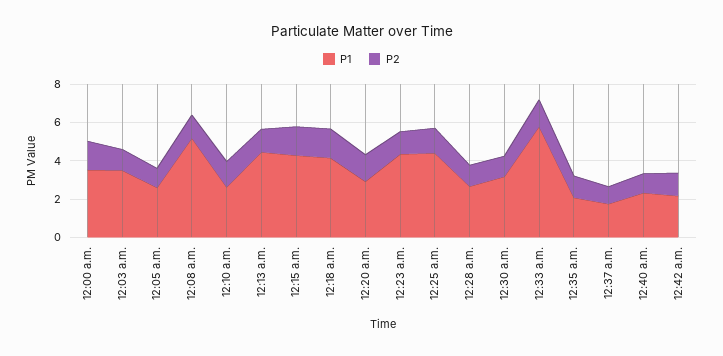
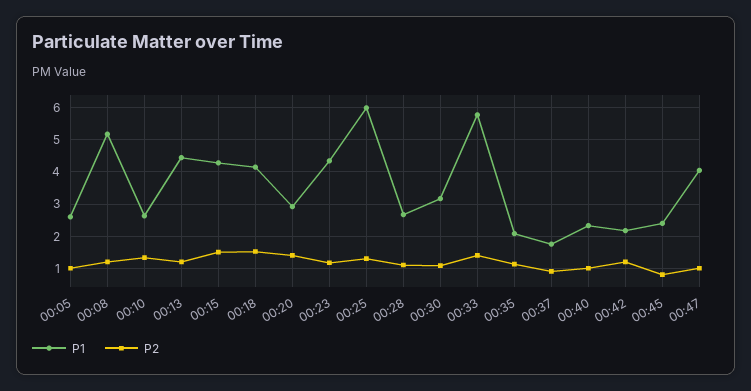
P1, 12:00 a.m.: 3.5 -> none
P2, 12:00 a.m.: 1.5 -> none
P1, 12:03 a.m.: 3.5 -> none
P2, 12:03 a.m.: 1 -> none
P1, 12:25 a.m.: 4.5 -> 6
P1, 00:45: none -> 2.4
P2, 00:45: none -> 0.8
P1, 00:47: none -> 4
P2, 00:47: none -> 1

